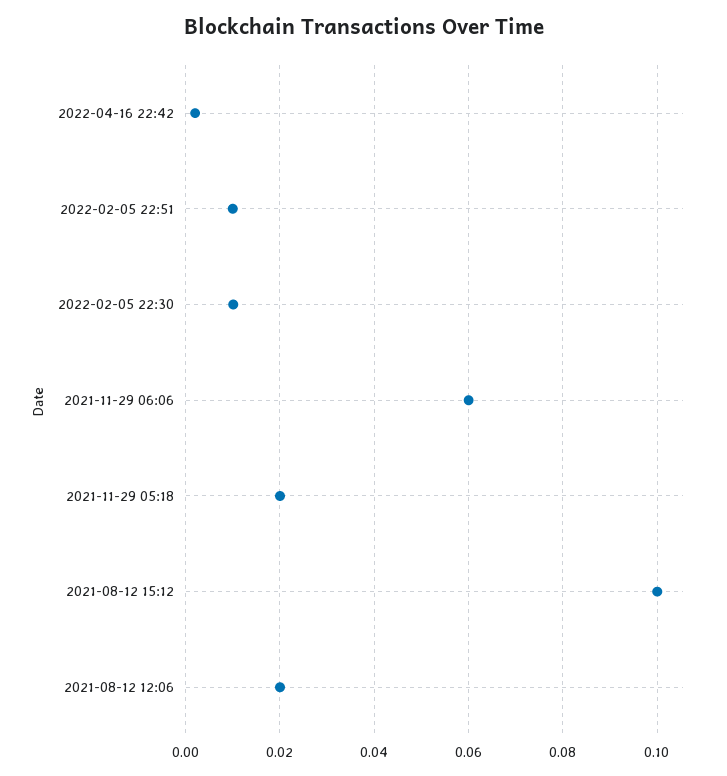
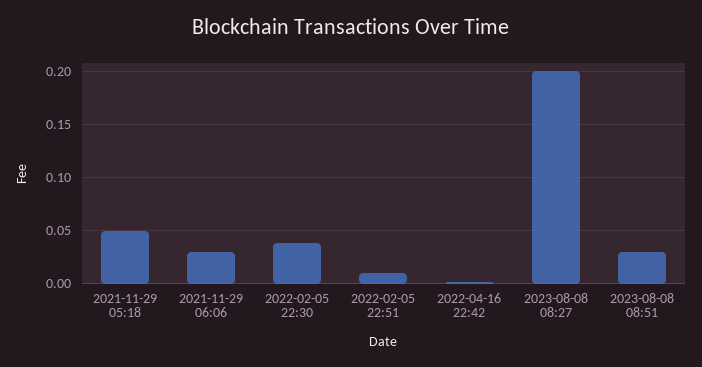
2022-02-05 22:30: 0.01 -> 0.04
2021-11-29 06:06: 0.06 -> 0.03
2021-11-29 05:18: 0.02 -> 0.05
2021-08-12 15:12: 0.1 -> none
2021-08-12 12:06: 0.02 -> none
2023-08-08 08:27: none -> 0.2
2023-08-08 08:51: none -> 0.03

